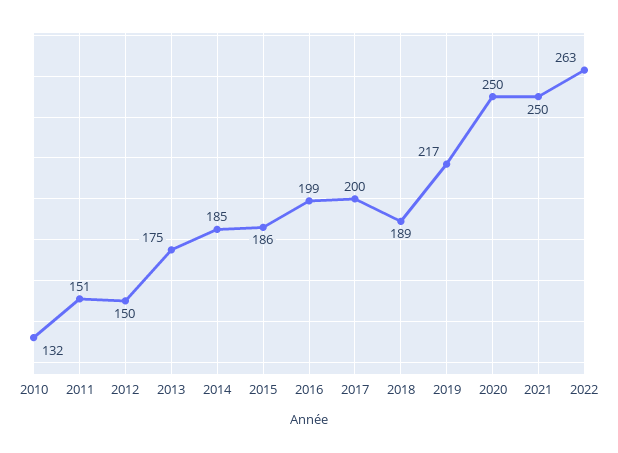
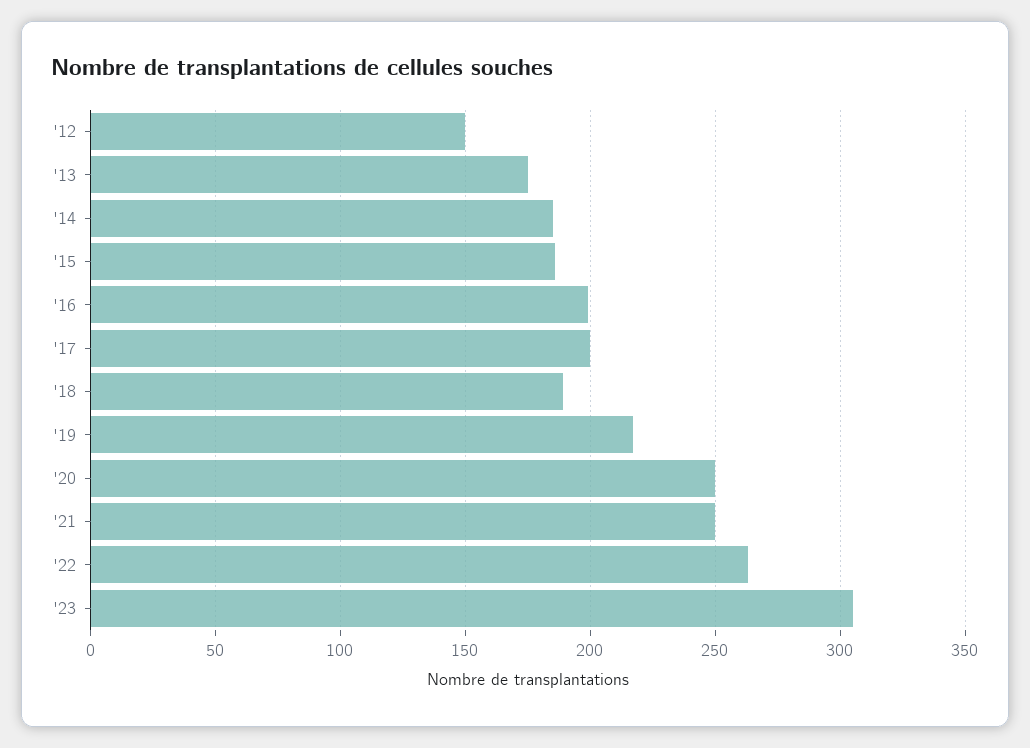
2010: 132 -> none
2011: 151 -> none
'23: none -> 305

